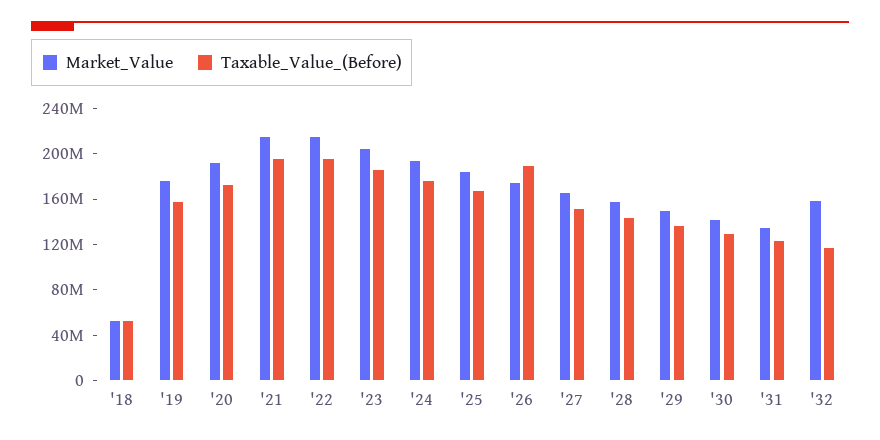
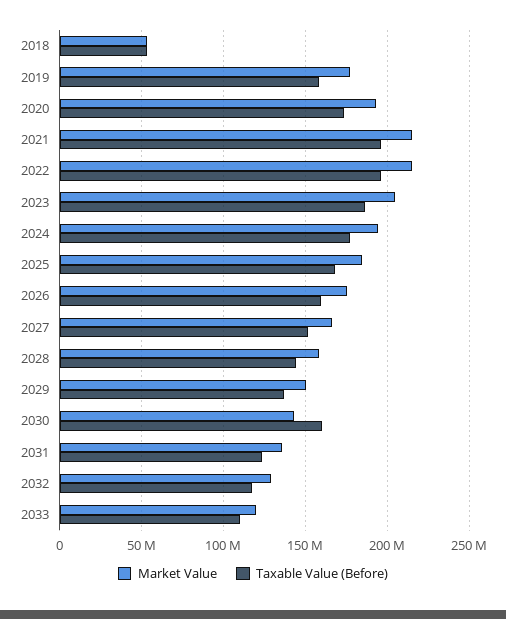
Taxable_Value_(Before), '26: 190000000 -> 160000000
Taxable_Value_(Before), '30: 130000000 -> 160000000
Market_Value, '32: 160000000 -> 130000000
Market_Value, 2033: none -> 120000000
Taxable_Value_(Before), 2033: none -> 110000000

